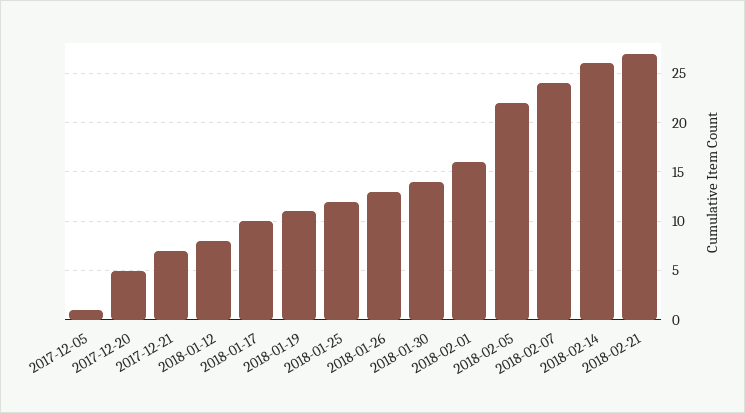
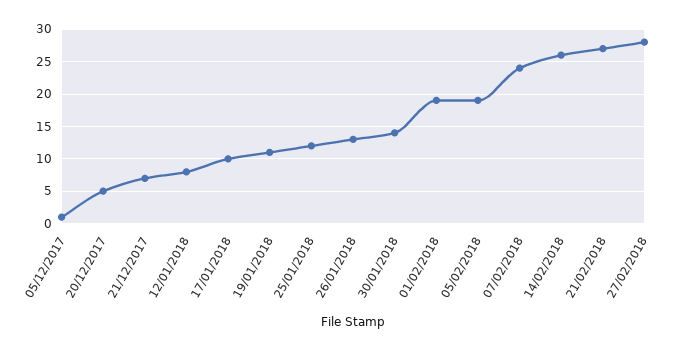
2018-02-01: 16 -> 19
2018-02-05: 22 -> 19
27/02/2018: none -> 28

